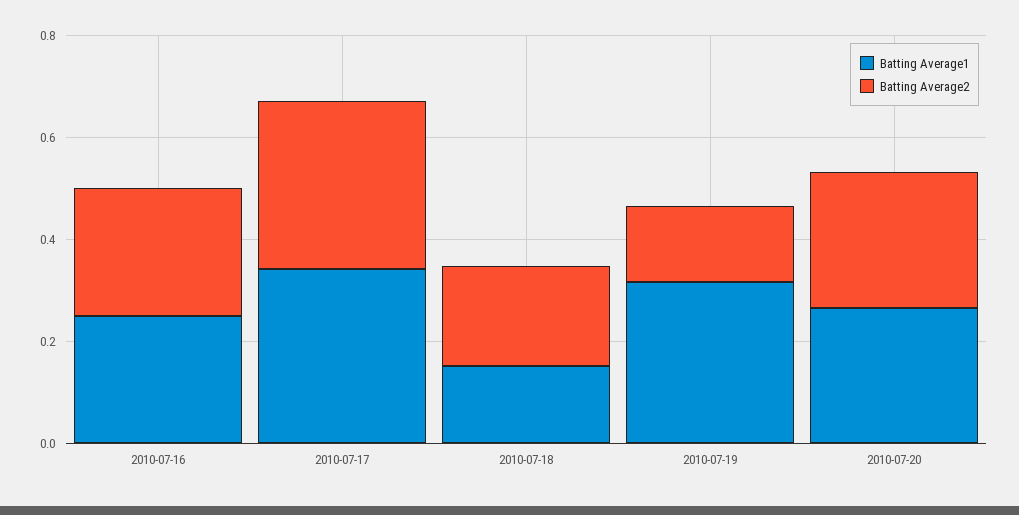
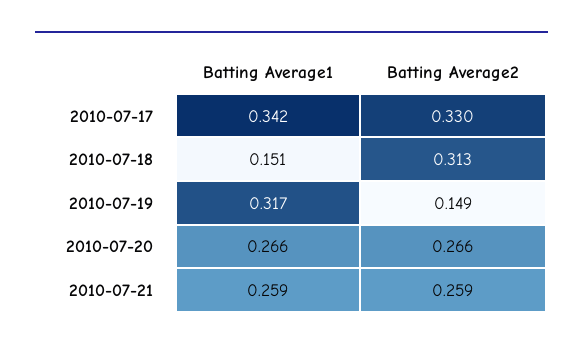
Batting Average1, 2010-07-16: 0.25 -> none
Batting Average2, 2010-07-16: 0.25 -> none
Batting Average2, 2010-07-18: 0.2 -> 0.313
Batting Average1, 2010-07-21: none -> 0.259
Batting Average2, 2010-07-21: none -> 0.259

